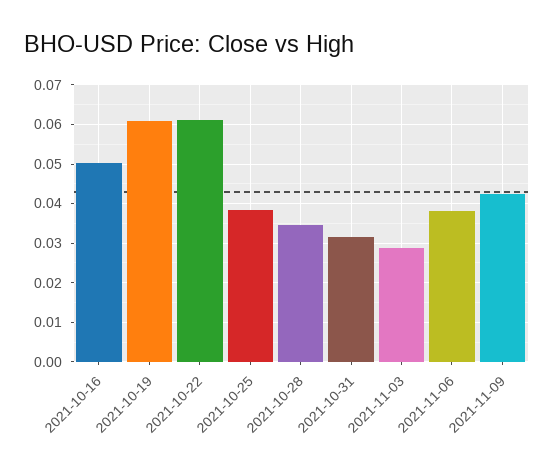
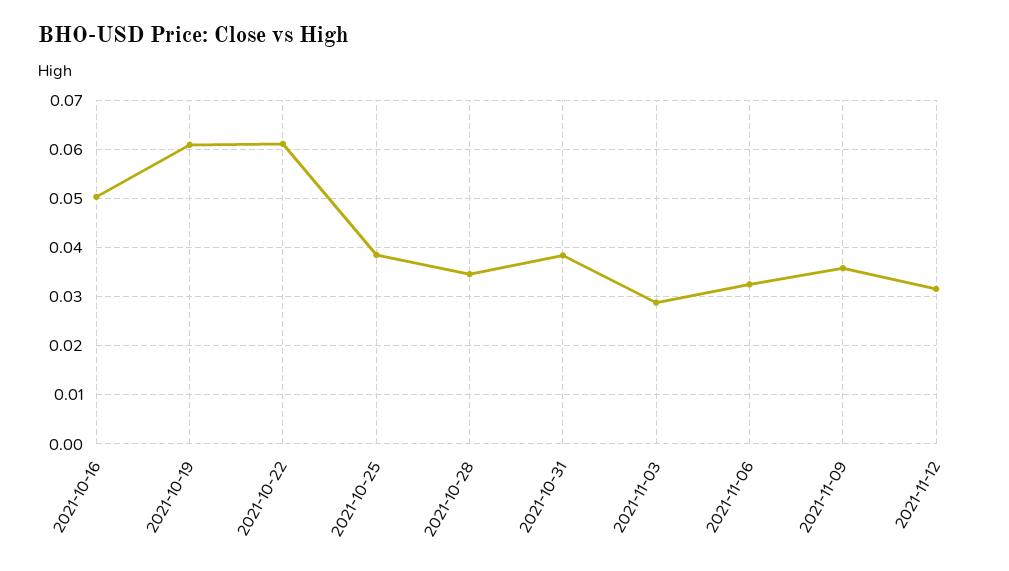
2021-10-31: 0.032 -> 0.038
2021-11-06: 0.038 -> 0.032
2021-11-09: 0.042 -> 0.036
2021-11-12: none -> 0.032

